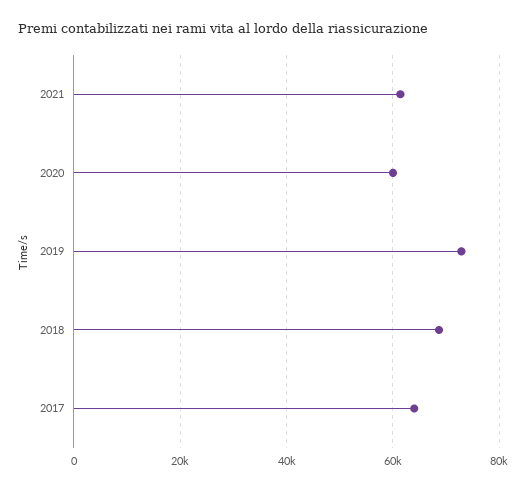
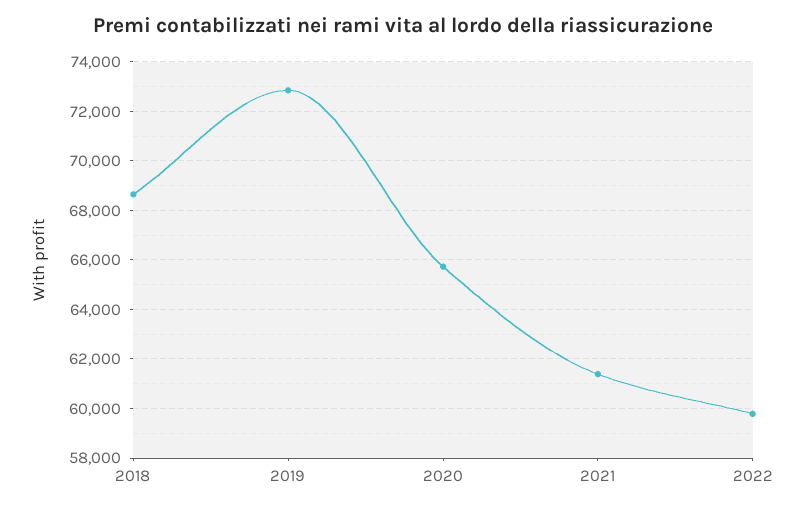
2020: 60000 -> 65750
2017: 64000 -> none
2022: none -> 59750

